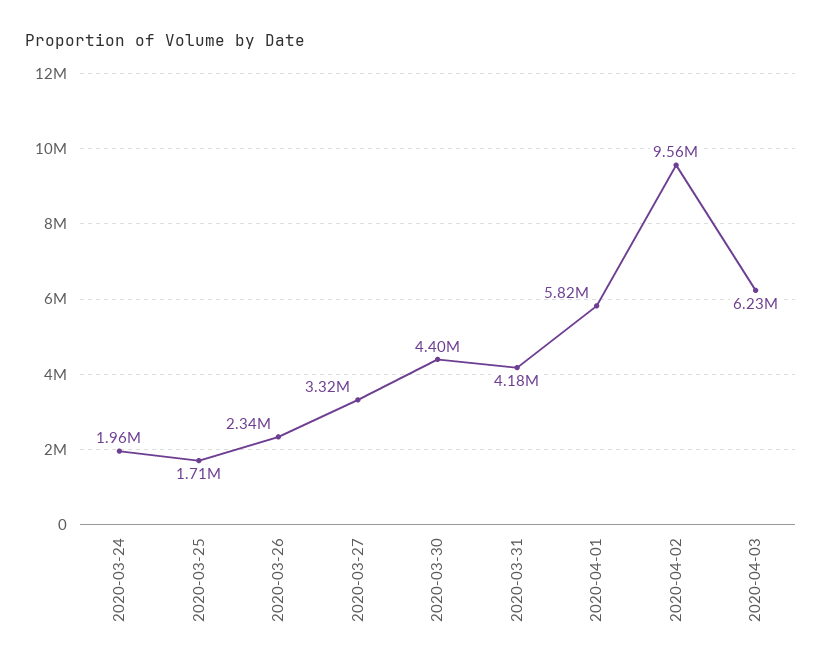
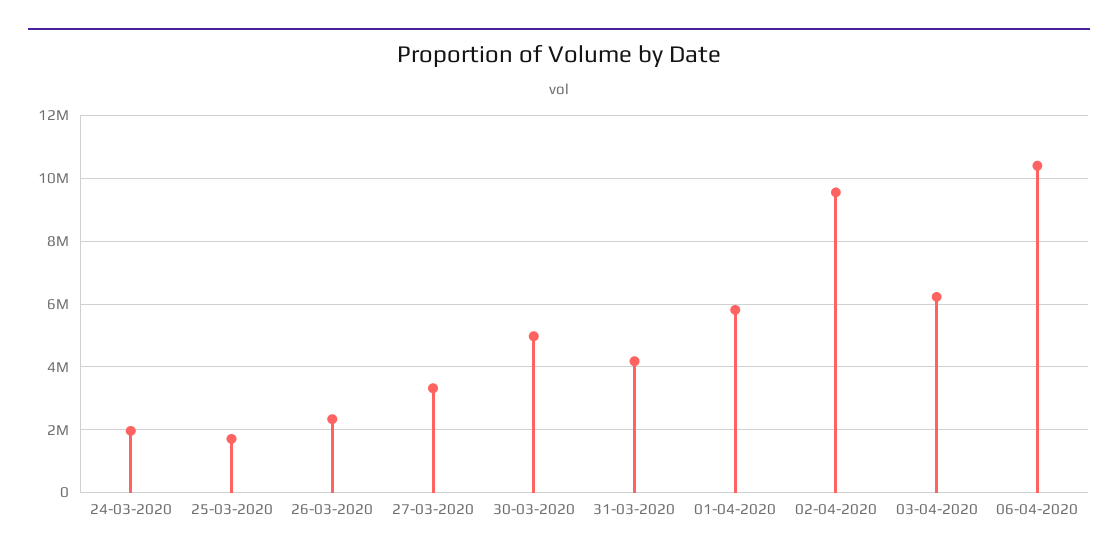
2020-03-30: 4400000 -> 5000000
06-04-2020: none -> 10400000

